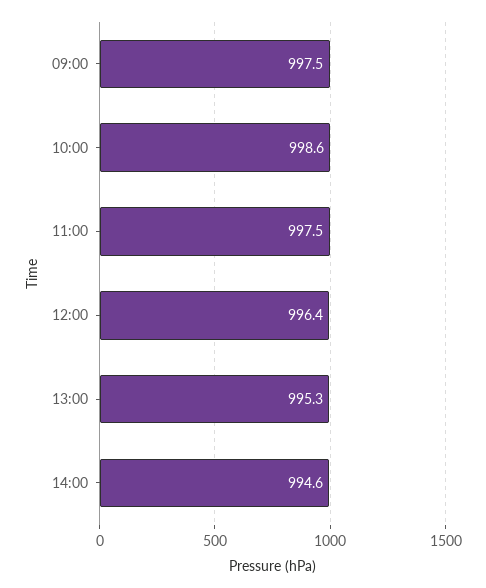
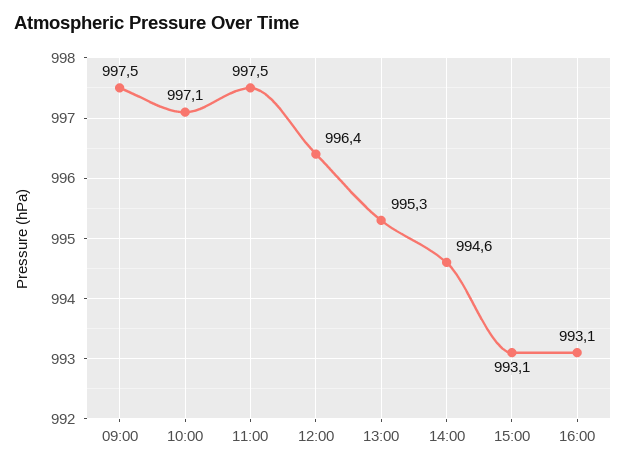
10:00: 998.6 -> 997.1
15:00: none -> 993.1
16:00: none -> 993.1

